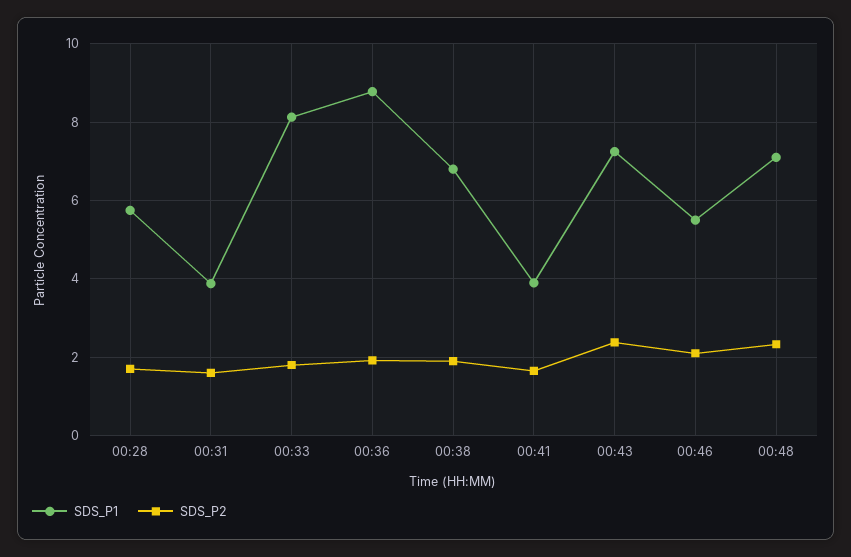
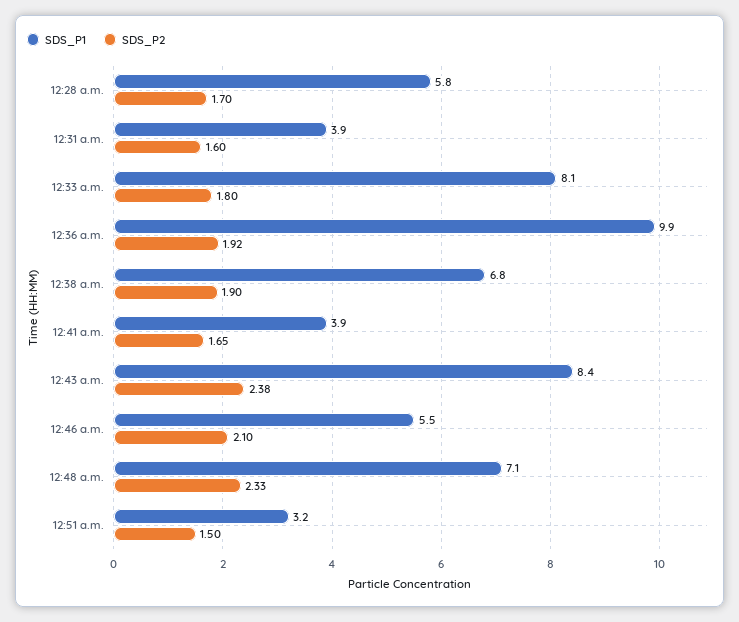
SDS_P1, 00:36: 8.8 -> 9.9
SDS_P1, 00:43: 7.2 -> 8.4
SDS_P1, 12:51 a.m.: none -> 3.2
SDS_P2, 12:51 a.m.: none -> 1.5

